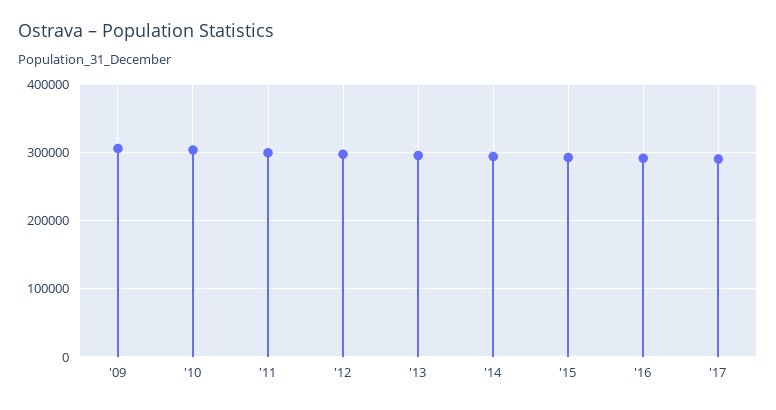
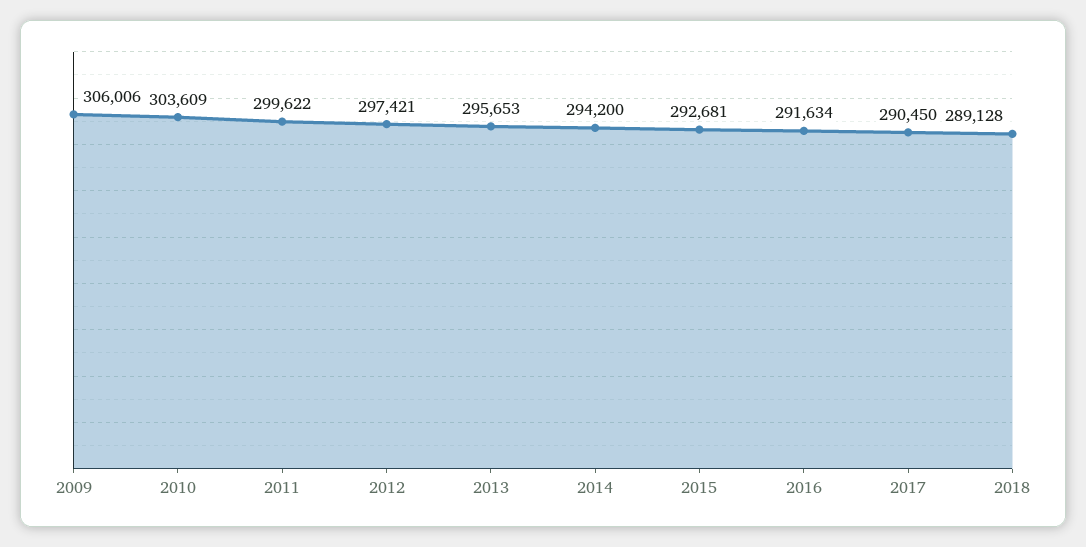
2018: none -> 289128

